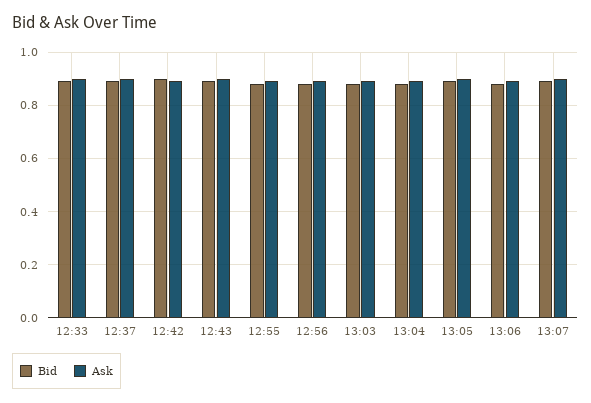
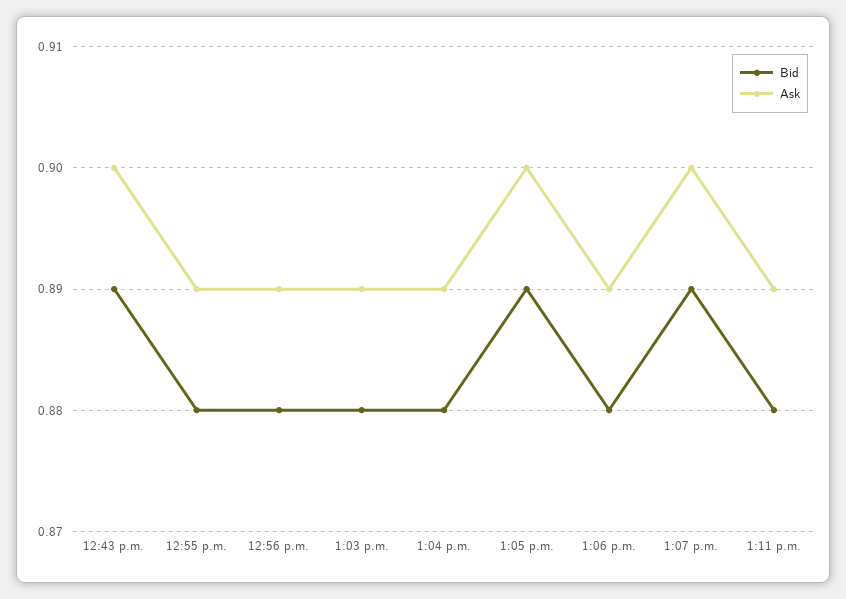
Bid, 12:33: 0.9 -> none
Ask, 12:33: 0.9 -> none
Bid, 12:37: 0.9 -> none
Ask, 12:37: 0.9 -> none
Bid, 12:42: 0.9 -> none
Ask, 12:42: 0.9 -> none
Bid, 1:11 p.m.: none -> 0.88
Ask, 1:11 p.m.: none -> 0.89

